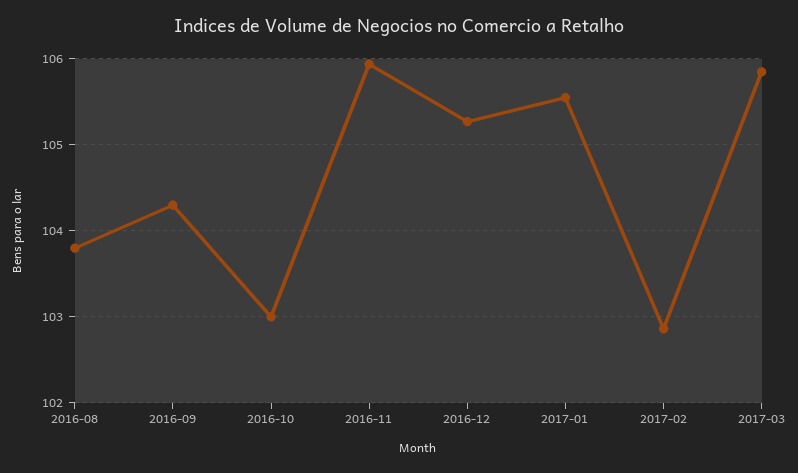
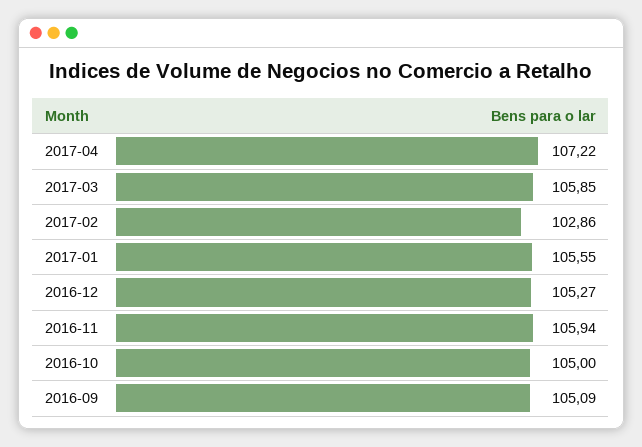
2016-08: 103.8 -> none
2016-09: 104.3 -> 105.09
2016-10: 103 -> 105
2017-04: none -> 107.22

